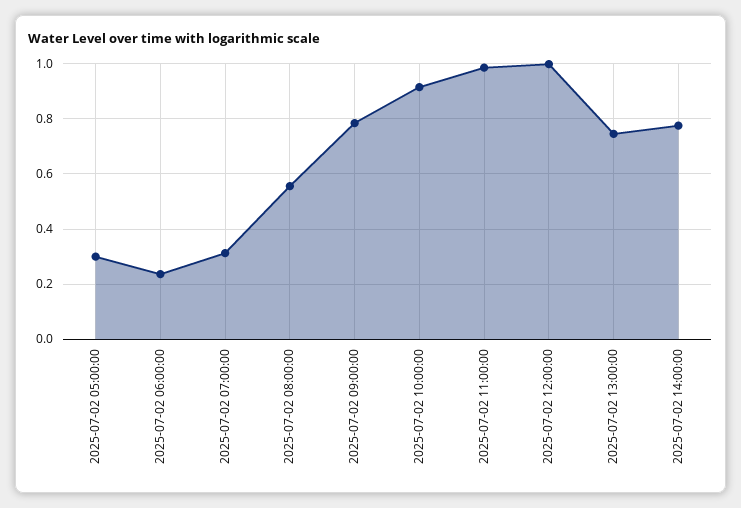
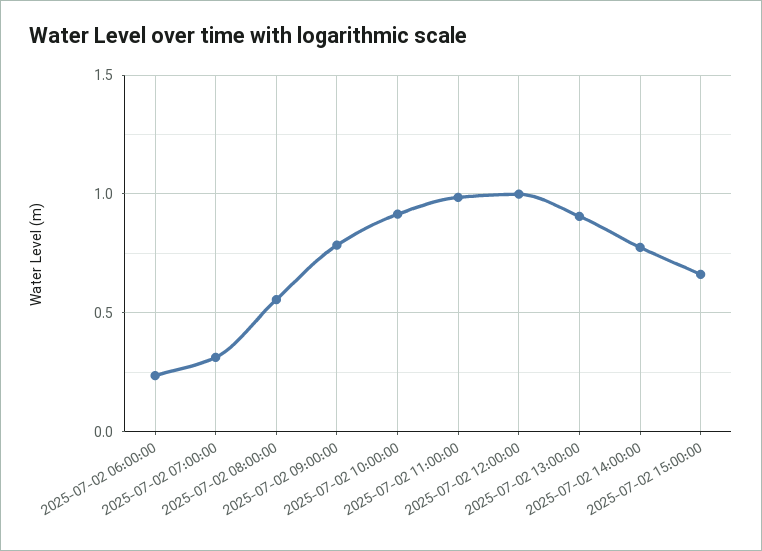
2025-07-02 05:00:00: 0.3 -> none
2025-07-02 13:00:00: 0.75 -> 0.9
2025-07-02 15:00:00: none -> 0.65

